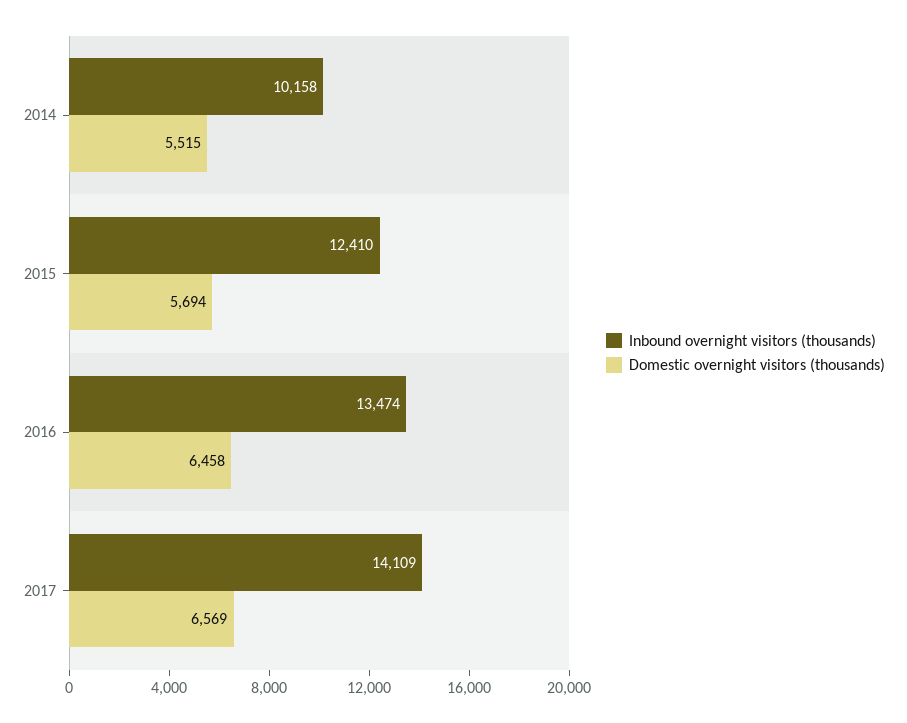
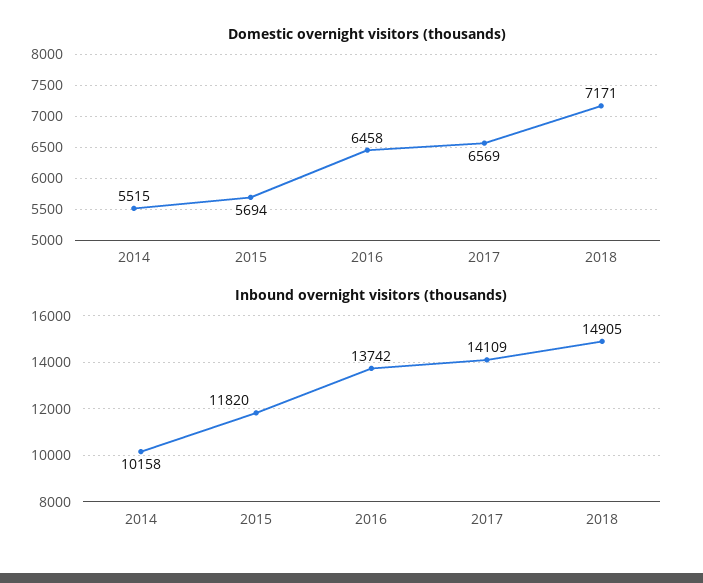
Inbound overnight visitors (thousands), 2015: 12410 -> 11820
Inbound overnight visitors (thousands), 2016: 13474 -> 13742
Domestic overnight visitors (thousands), 2018: none -> 7171
Inbound overnight visitors (thousands), 2018: none -> 14905

